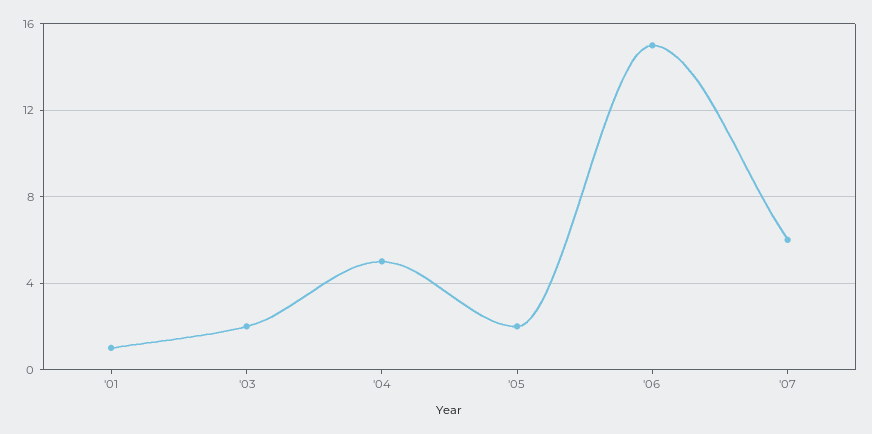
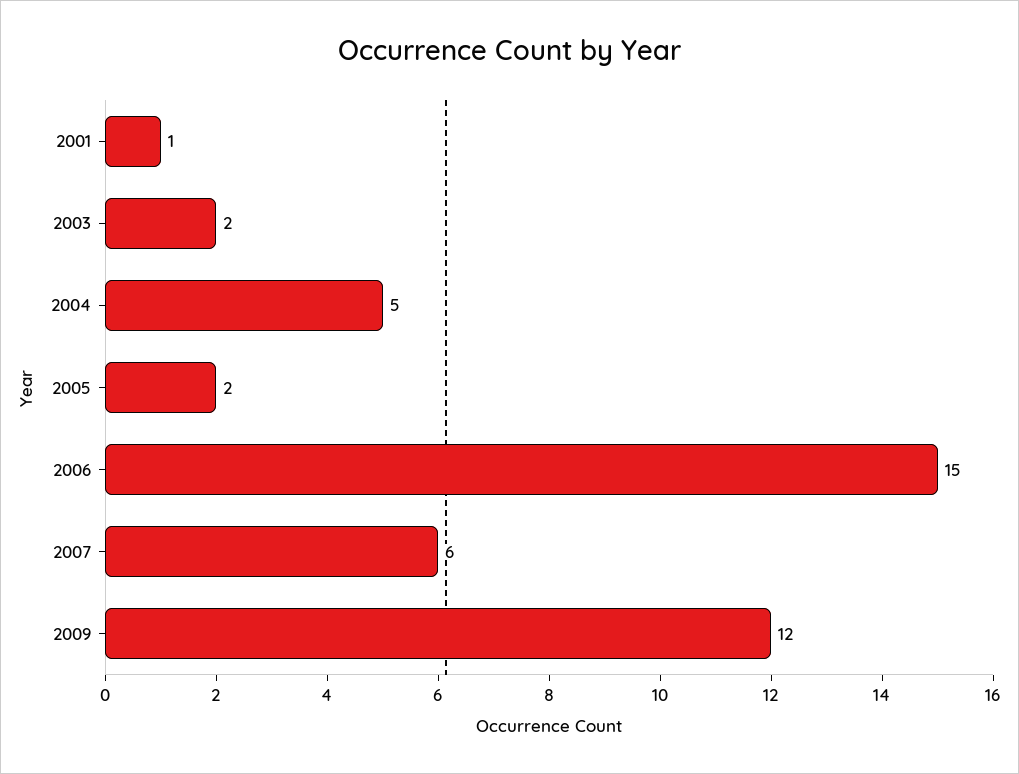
2009: none -> 12

